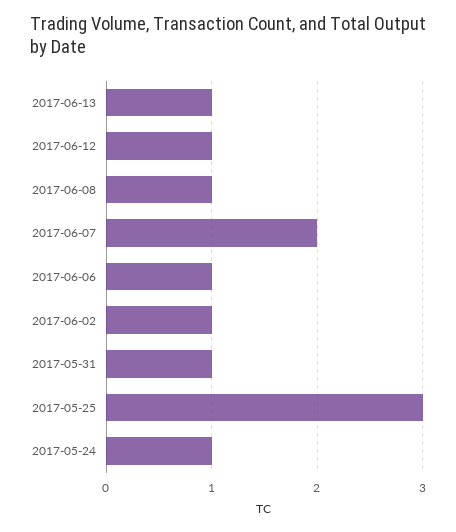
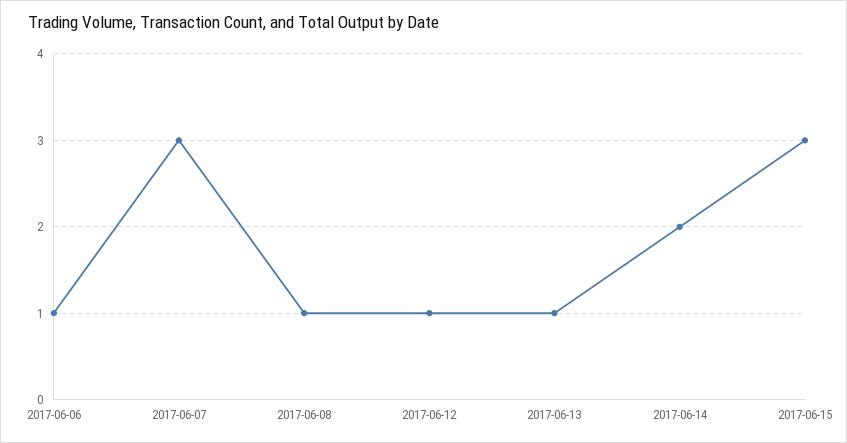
2017-06-07: 2 -> 3
2017-06-02: 1 -> none
2017-05-31: 1 -> none
2017-05-25: 3 -> none
2017-05-24: 1 -> none
2017-06-14: none -> 2
2017-06-15: none -> 3

